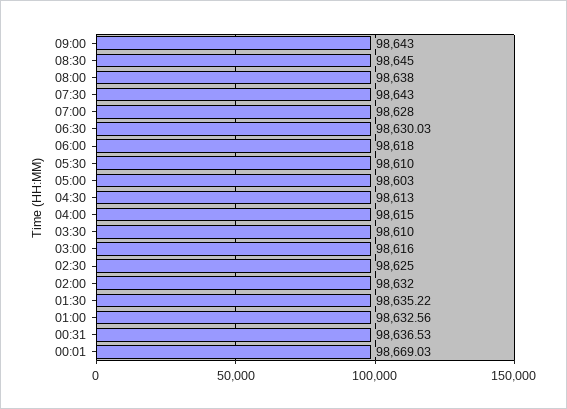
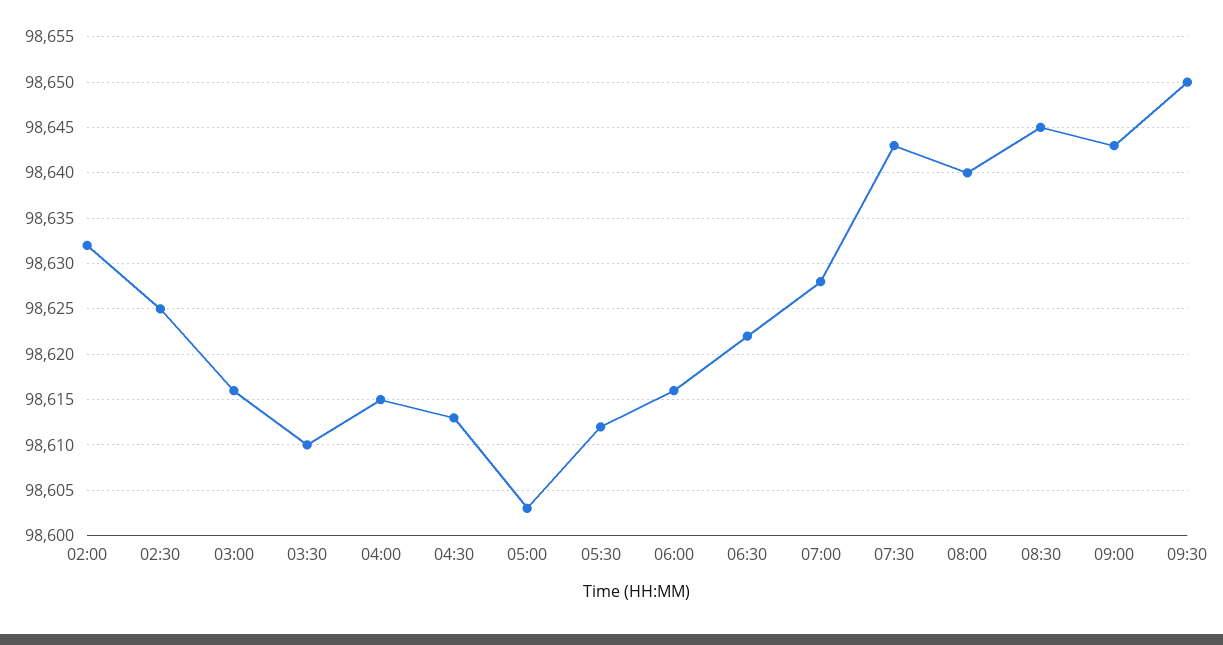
08:00: 98638 -> 98640
06:30: 98630.03 -> 98622
06:00: 98618 -> 98616
05:30: 98610 -> 98612
01:30: 98635.22 -> none
01:00: 98632.56 -> none
00:31: 98636.53 -> none
00:01: 98669.03 -> none
09:30: none -> 98650

